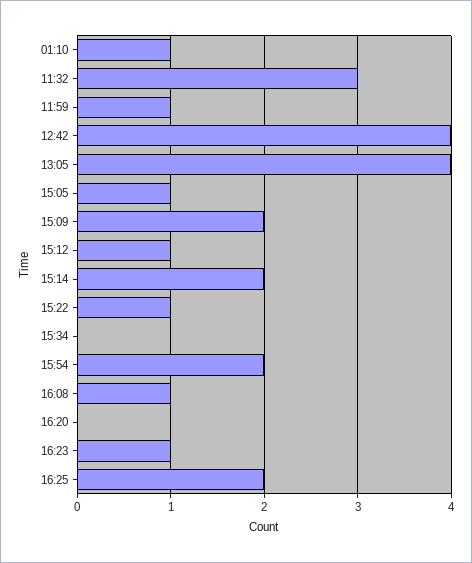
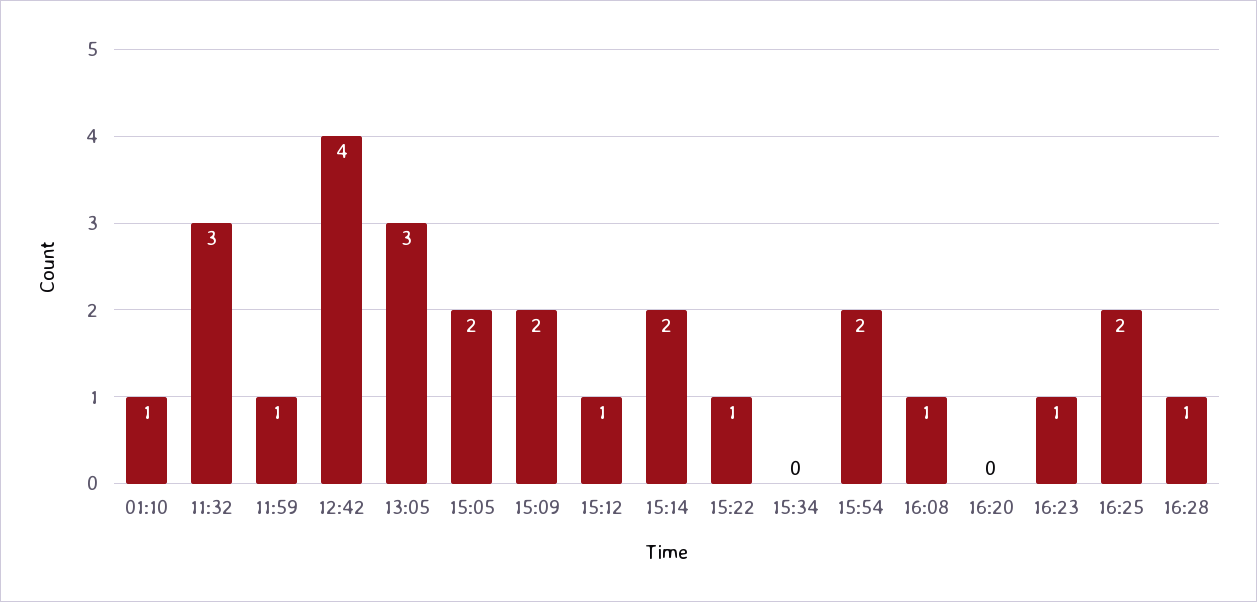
13:05: 4 -> 3
15:05: 1 -> 2
16:28: none -> 1

